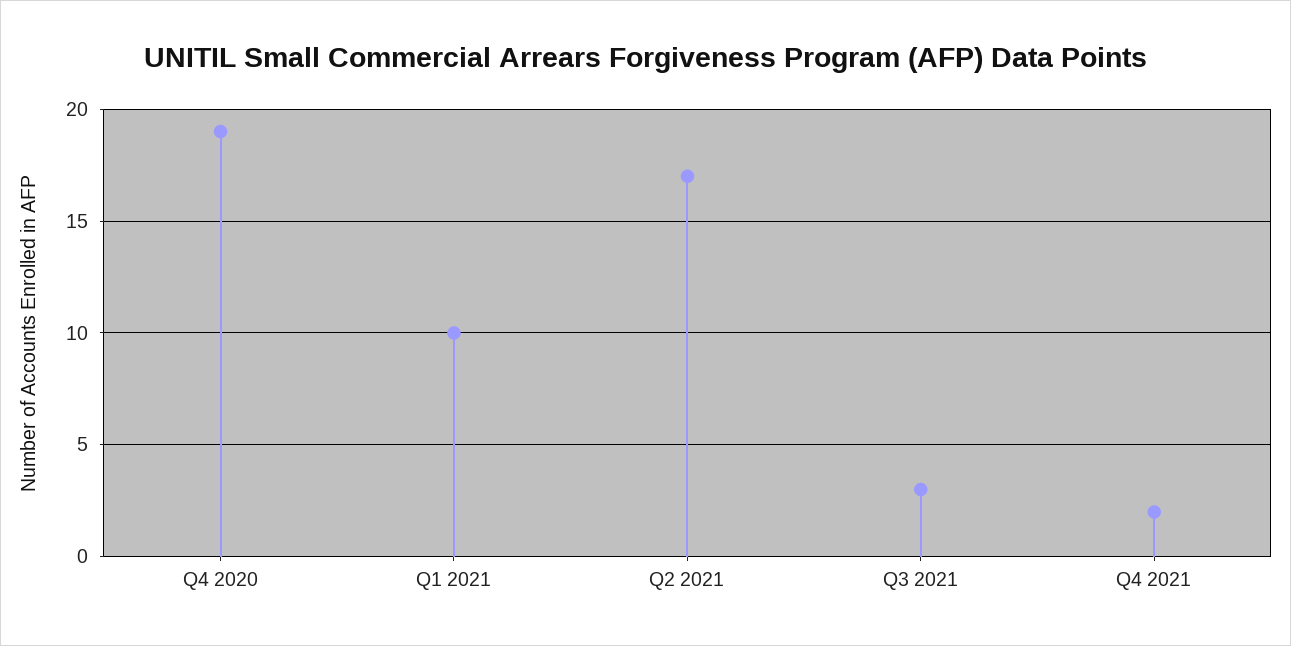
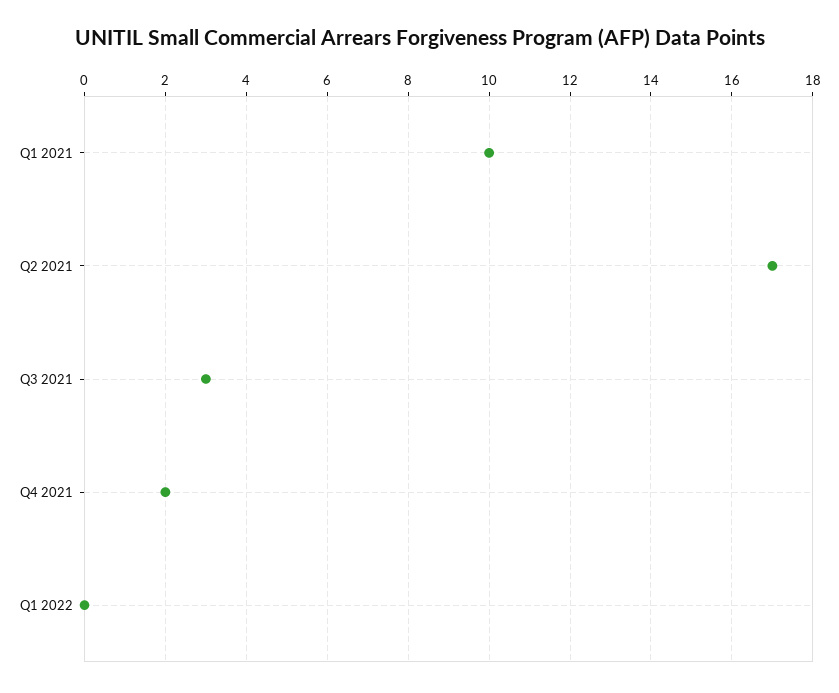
Q4 2020: 19 -> none
Q1 2022: none -> 0

